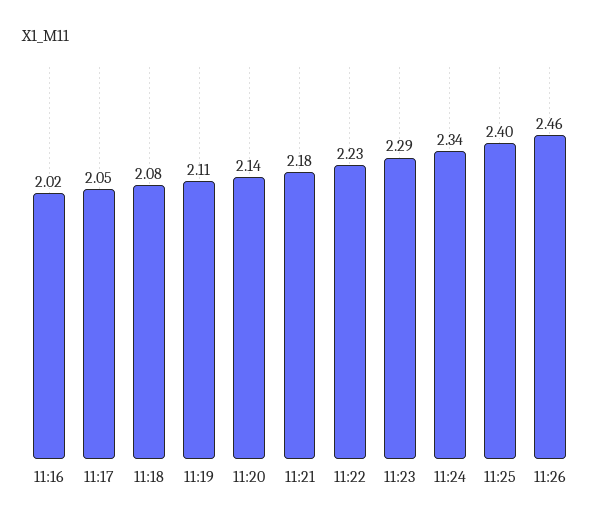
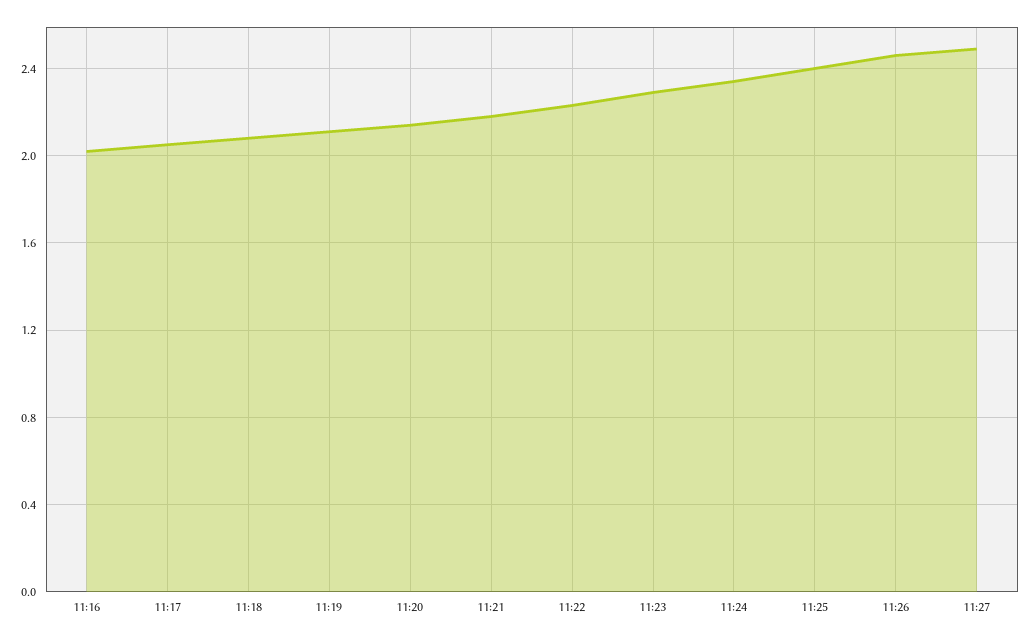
11:27: none -> 2.5

